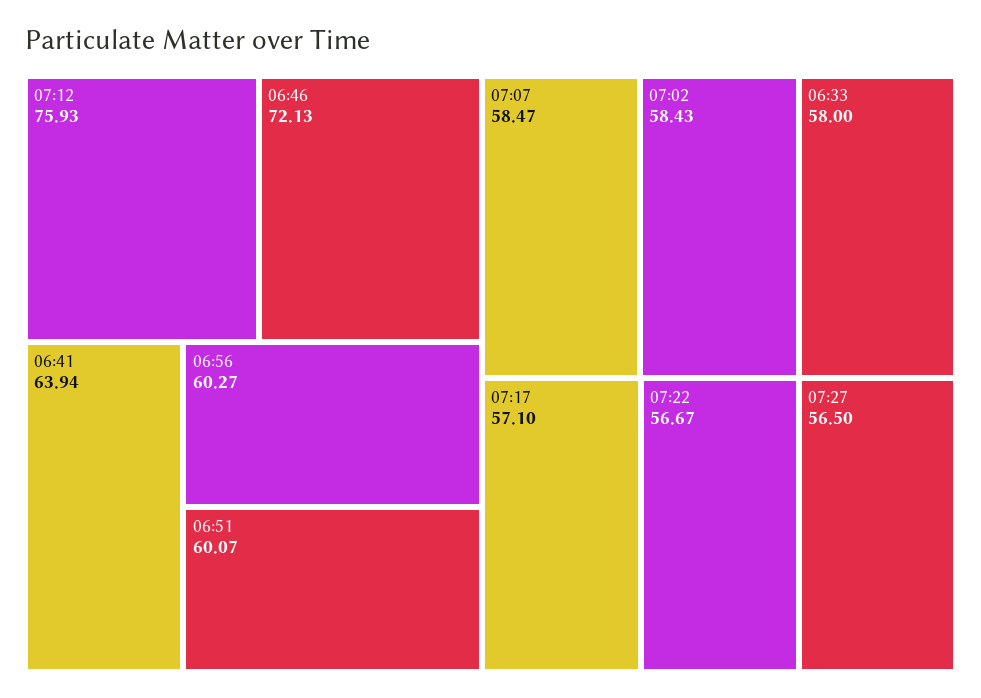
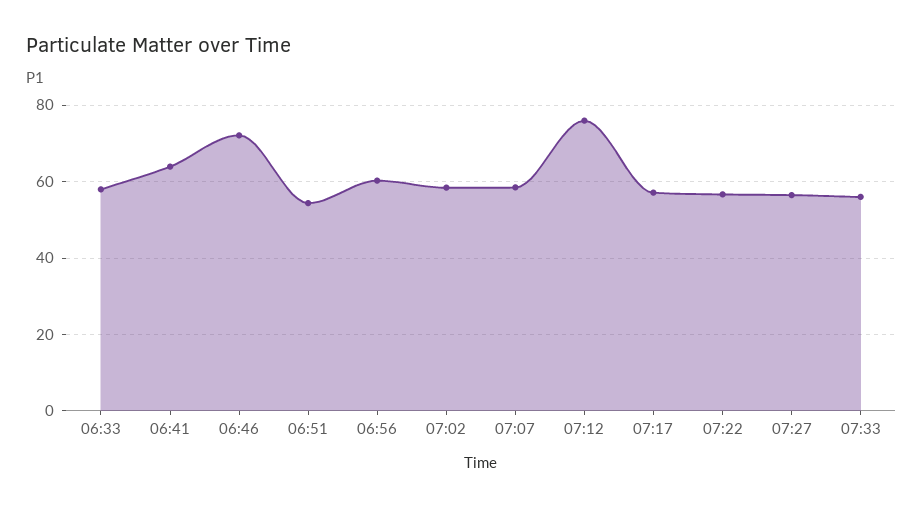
06:51: 60.07 -> 54
07:33: none -> 56

